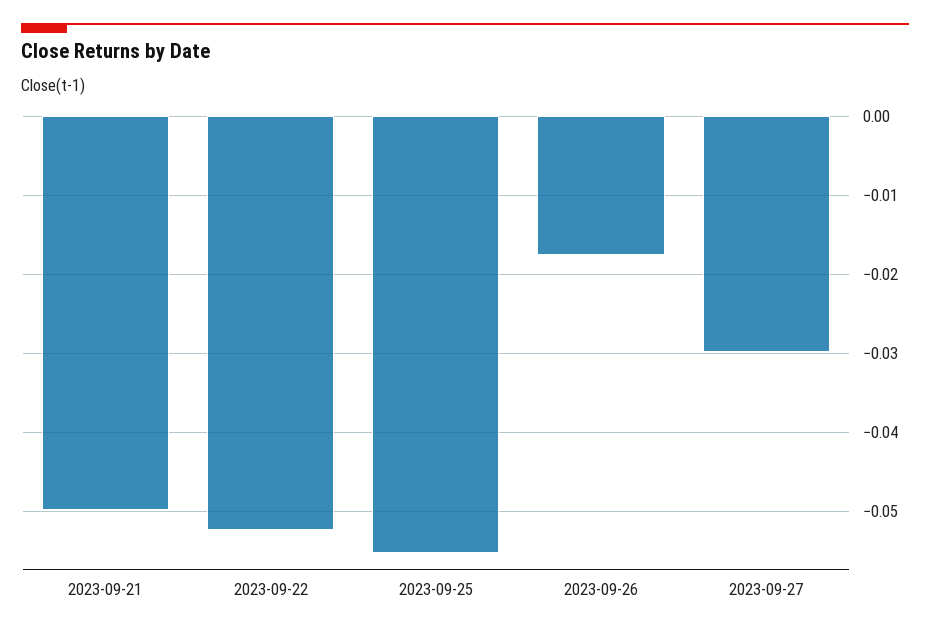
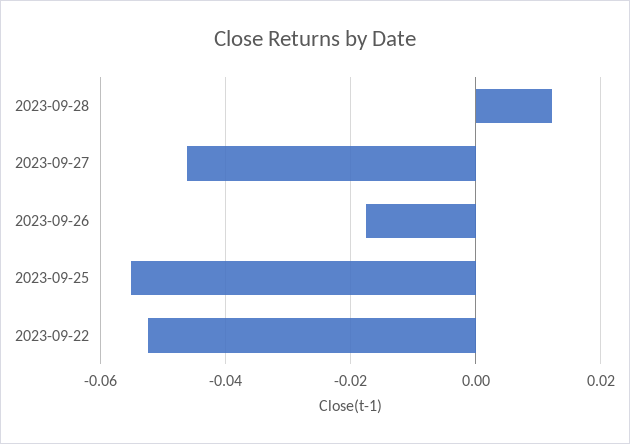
2023-09-21: -0.05 -> none
2023-09-27: -0.03 -> -0.046
2023-09-28: none -> 0.012

